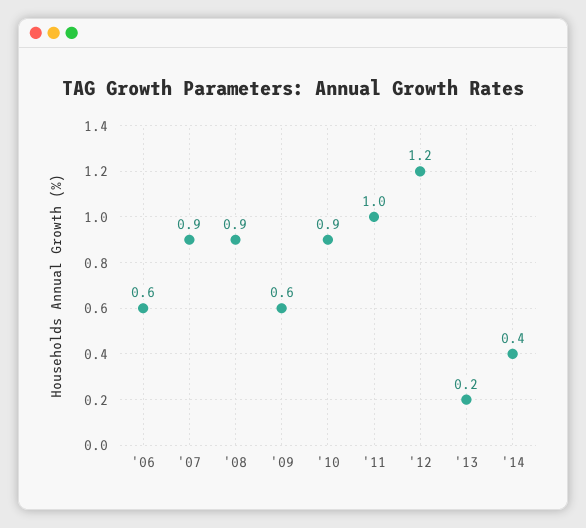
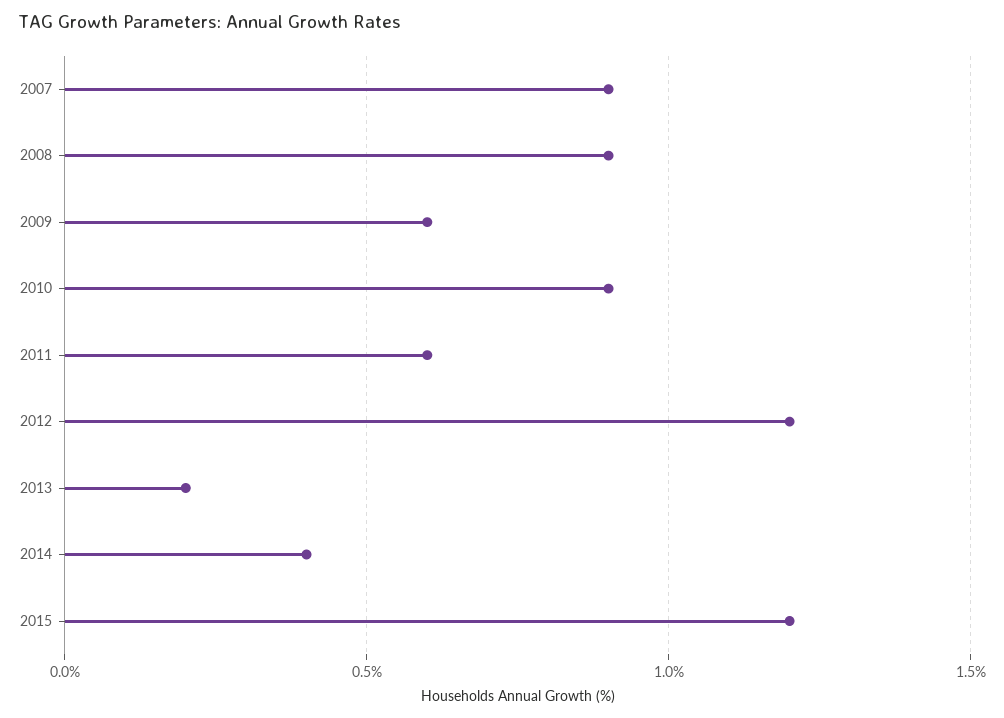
'06: 0.6 -> none
'11: 1 -> 0.6
2015: none -> 1.2

